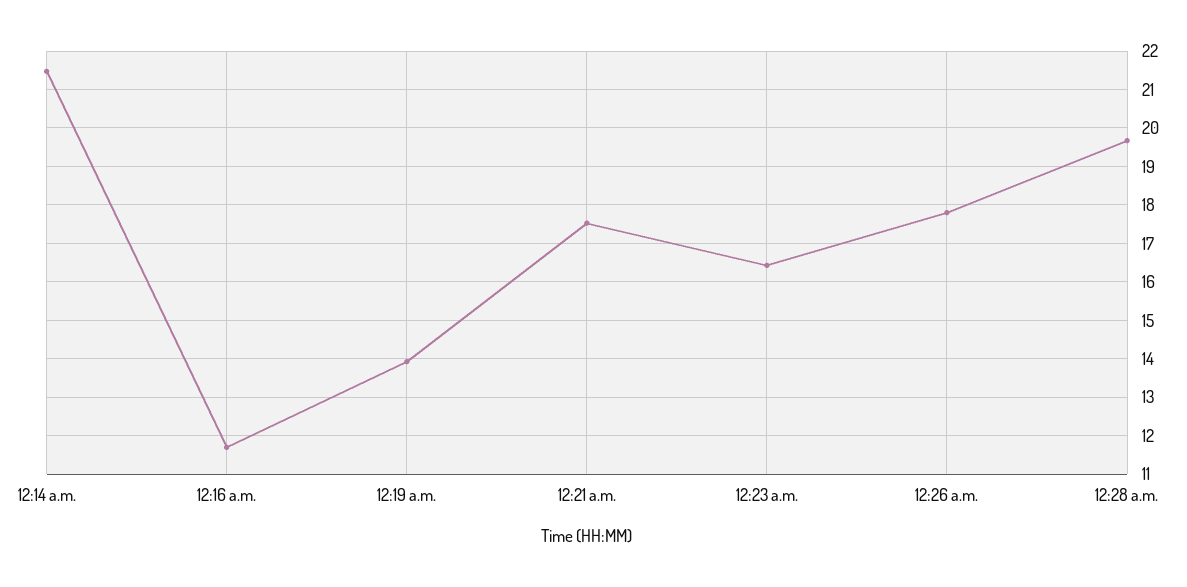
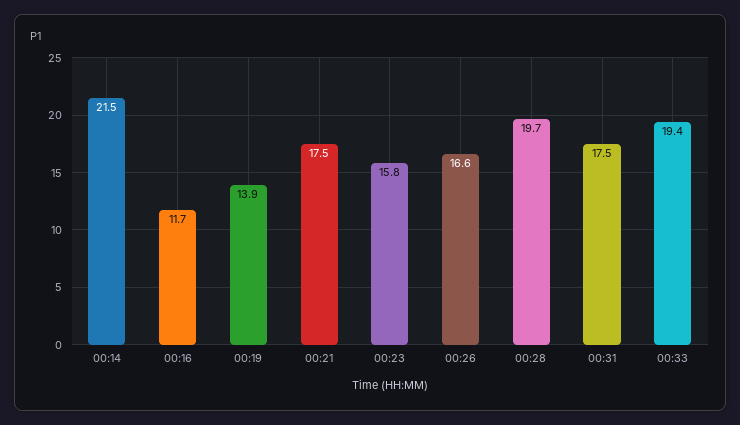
12:23 a.m.: 16.4 -> 15.8
12:26 a.m.: 17.8 -> 16.6
00:31: none -> 17.5
00:33: none -> 19.4

